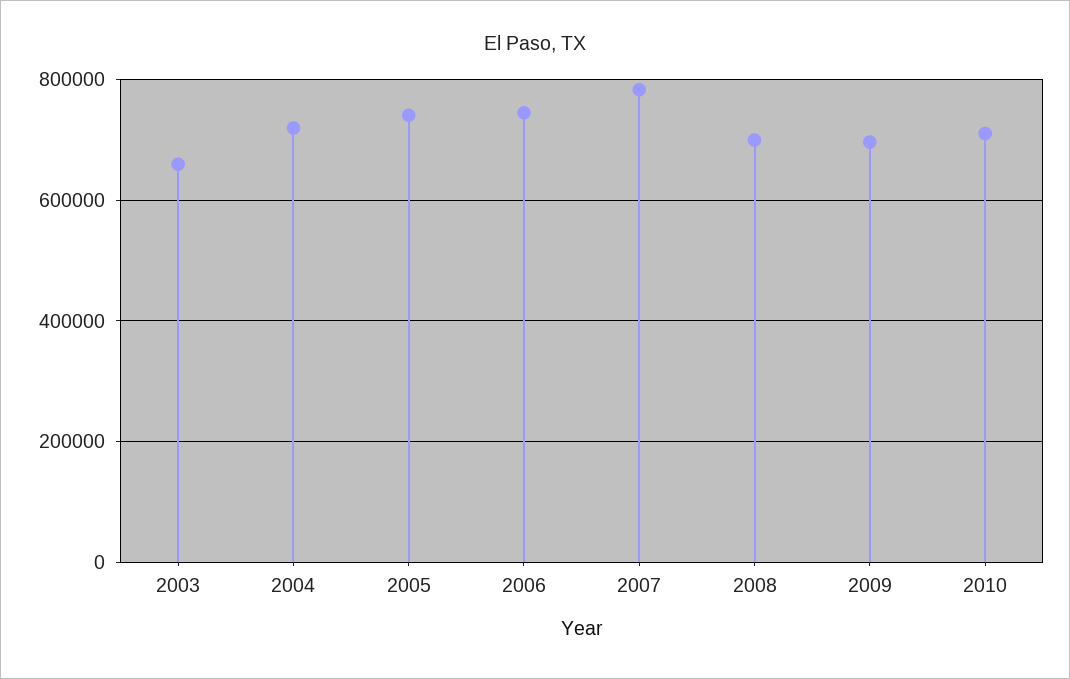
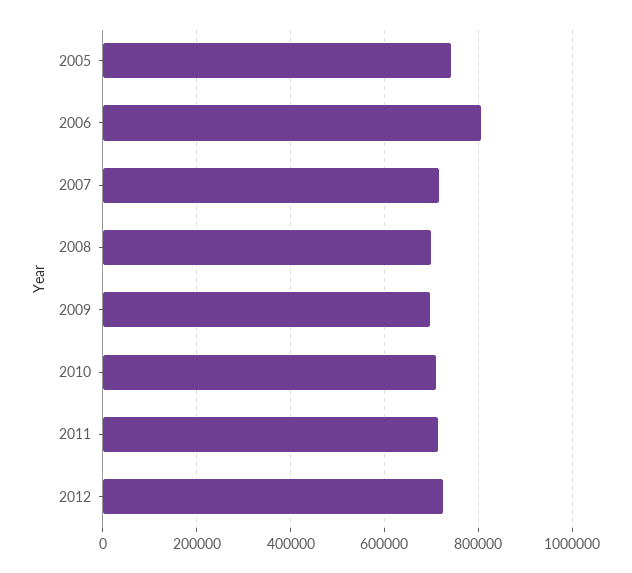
2003: 660000 -> none
2004: 720000 -> none
2006: 740000 -> 800000
2007: 780000 -> 720000
2011: none -> 720000
2012: none -> 720000

